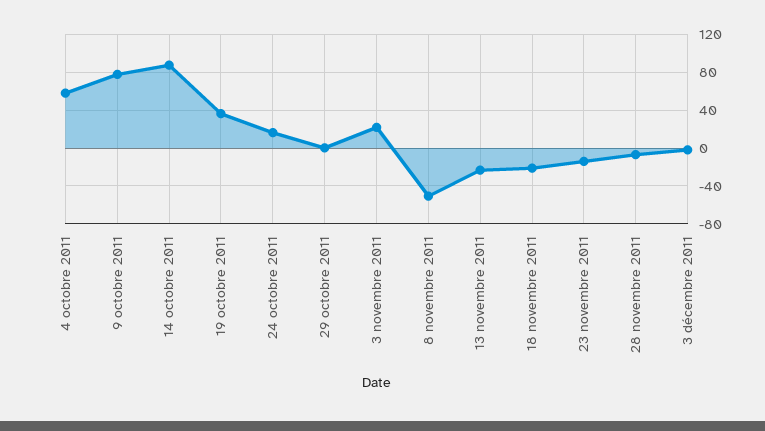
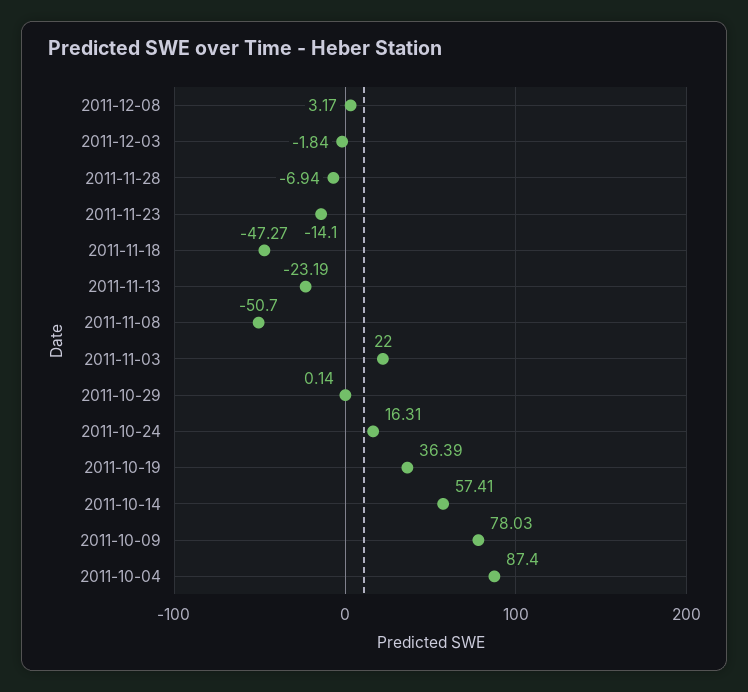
4 octobre 2011: 60 -> 87.4
14 octobre 2011: 90 -> 57.41
18 novembre 2011: -20 -> -47.27
2011-12-08: none -> 3.17

